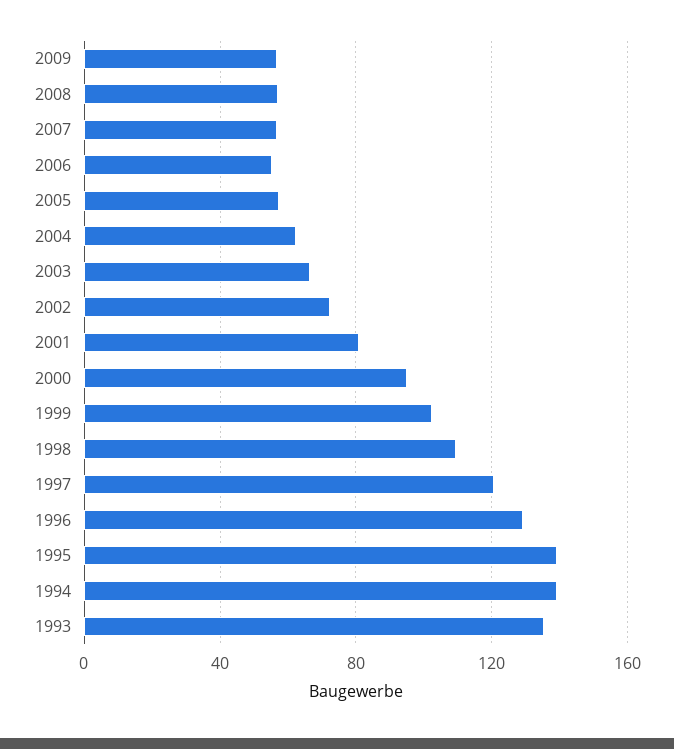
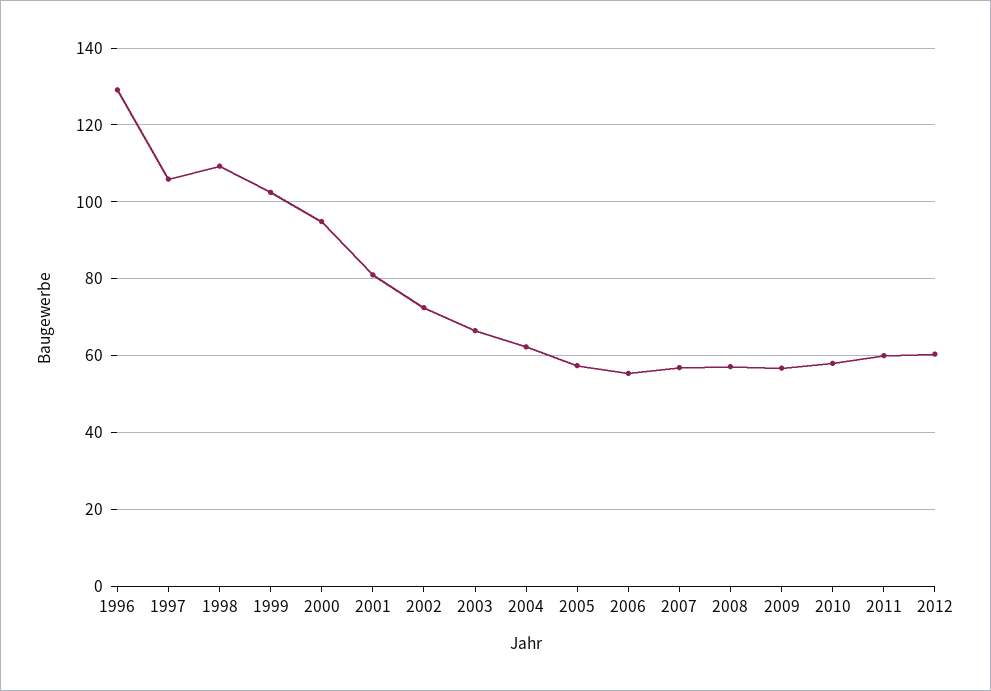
1997: 120 -> 106
1995: 140 -> none
1994: 140 -> none
1993: 135 -> none
2010: none -> 58
2011: none -> 60
2012: none -> 60

